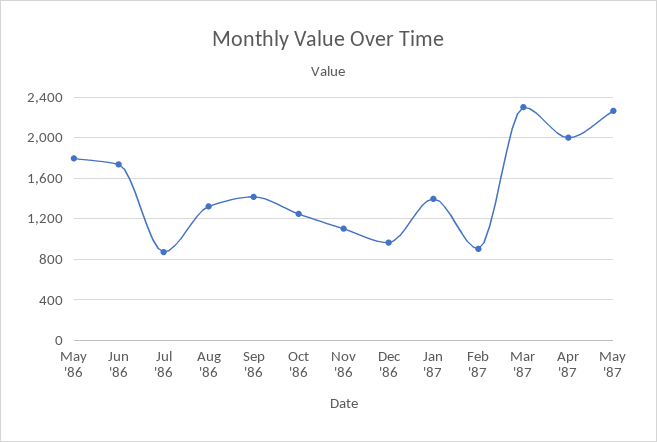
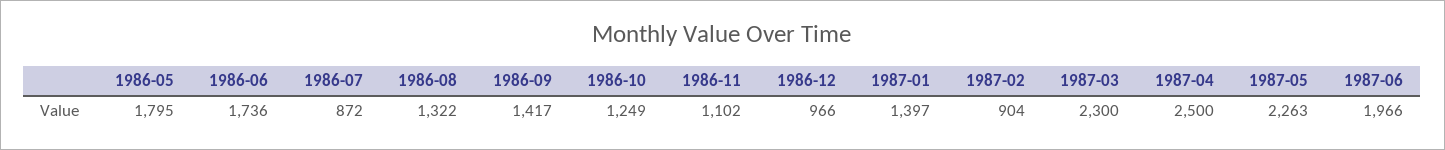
Apr '87: 2000 -> 2500
1987-06: none -> 1966

